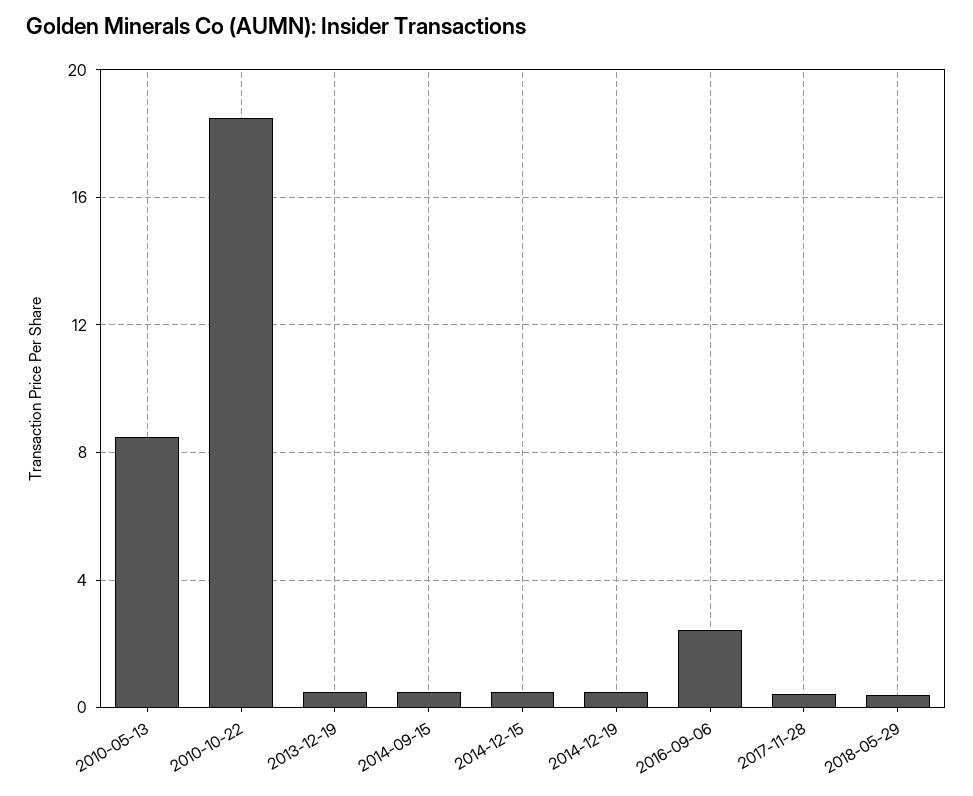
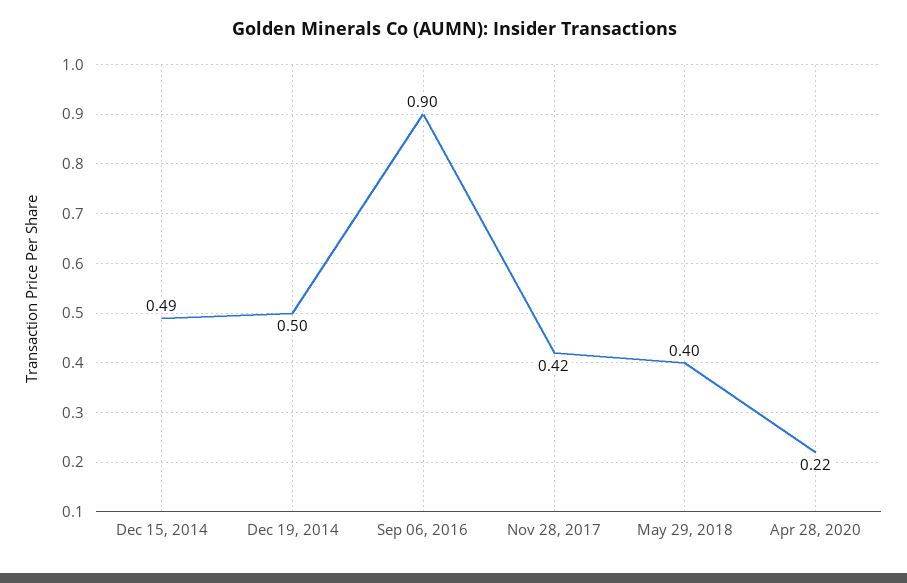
2010-05-13: 8.5 -> none
2010-10-22: 18.5 -> none
2013-12-19: 0.5 -> none
2014-09-15: 0.5 -> none
2016-09-06: 2.5 -> 0.9
Apr 28, 2020: none -> 0.22

